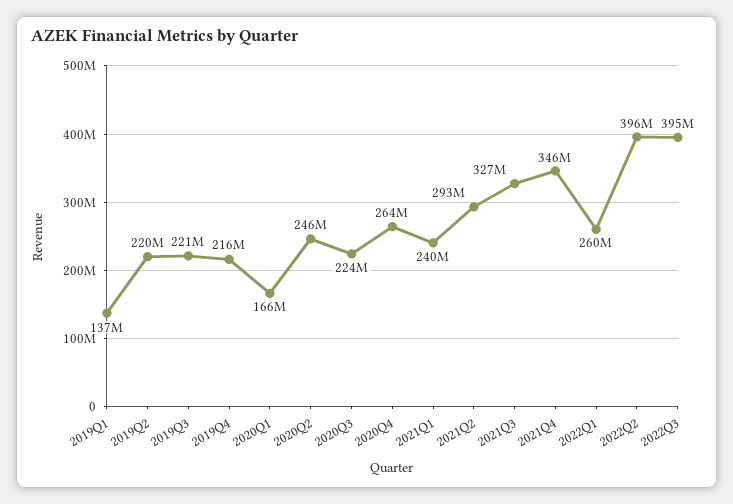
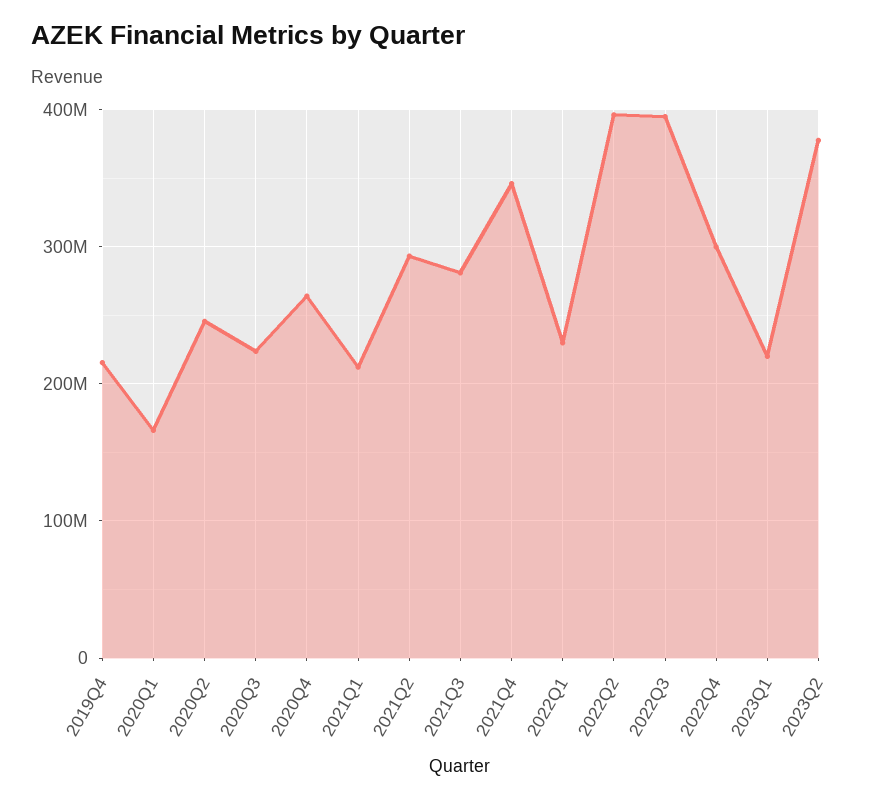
2019Q1: 137000000 -> none
2019Q2: 220000000 -> none
2019Q3: 221000000 -> none
2021Q1: 240000000 -> 210000000
2021Q3: 327000000 -> 280000000
2022Q1: 260000000 -> 230000000
2022Q4: none -> 300000000
2023Q1: none -> 220000000
2023Q2: none -> 380000000

